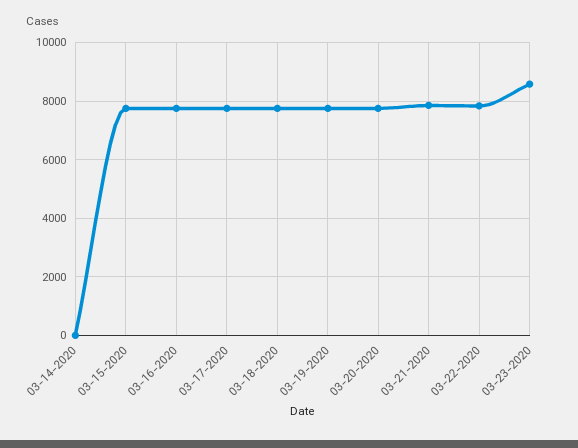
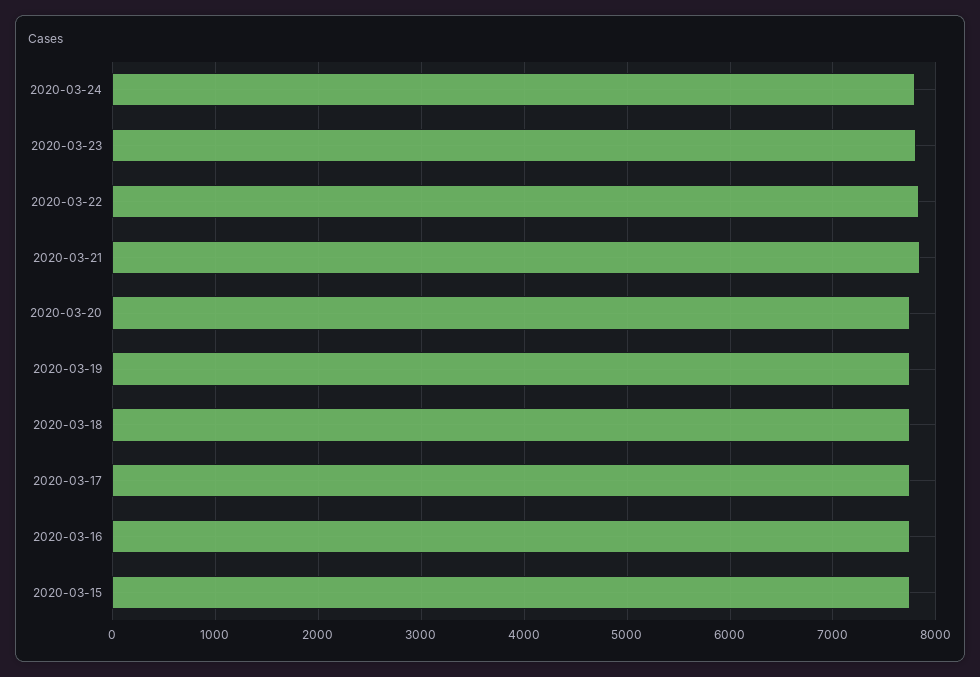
03-14-2020: 0 -> none
03-23-2020: 8500 -> 7800
2020-03-24: none -> 7800

